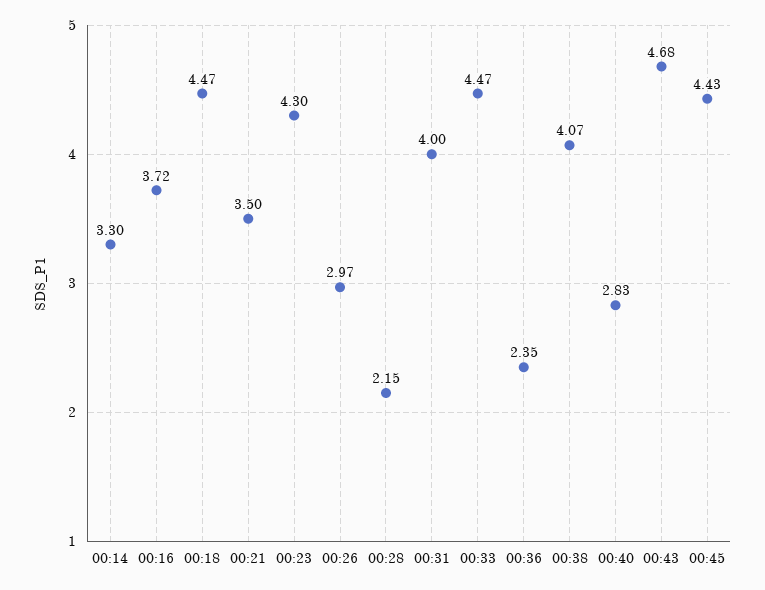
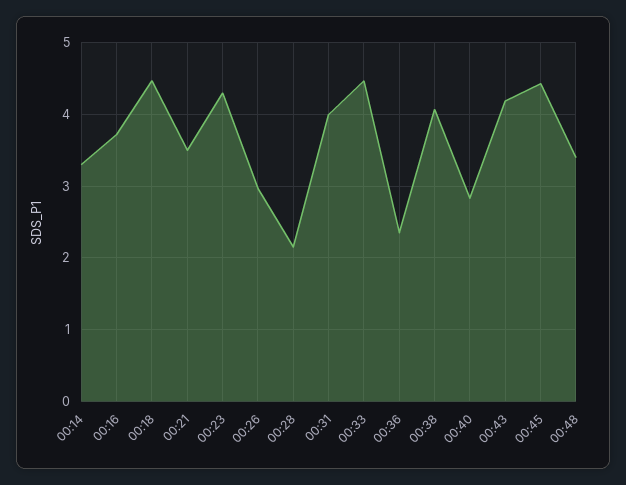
00:43: 4.68 -> 4.2
00:48: none -> 3.4

